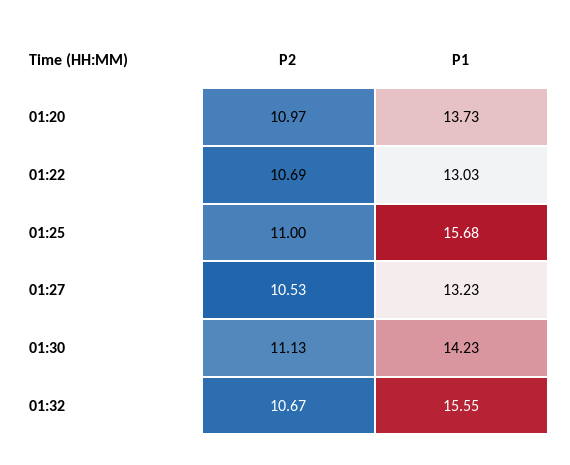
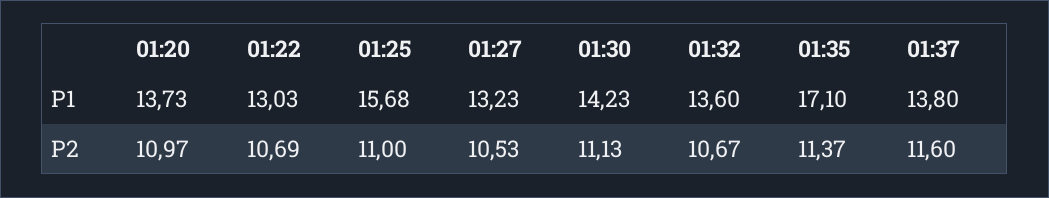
P1, 01:32: 15.55 -> 13.6
P1, 01:35: none -> 17.1
P1, 01:37: none -> 13.8
P2, 01:35: none -> 11.37
P2, 01:37: none -> 11.6

